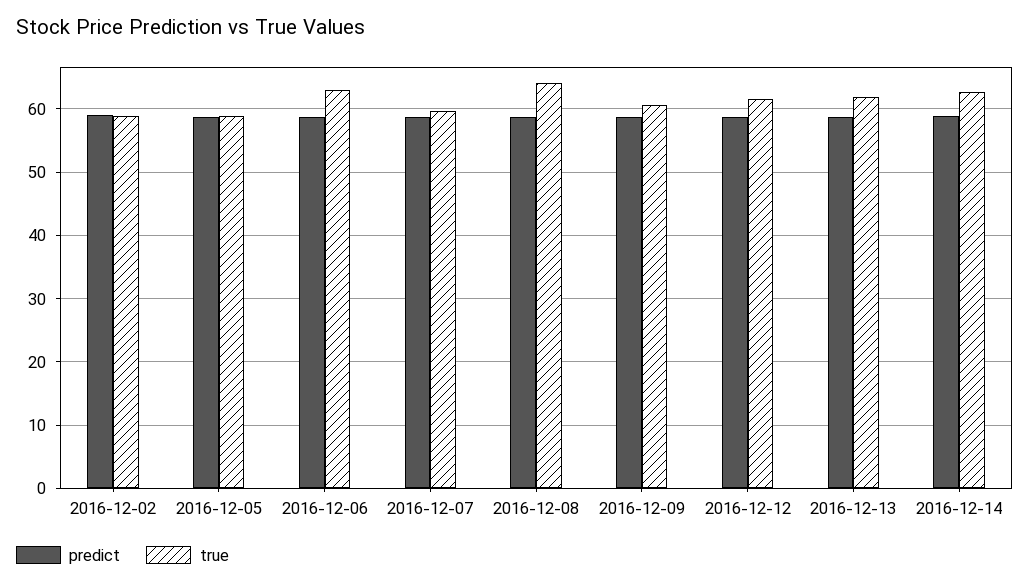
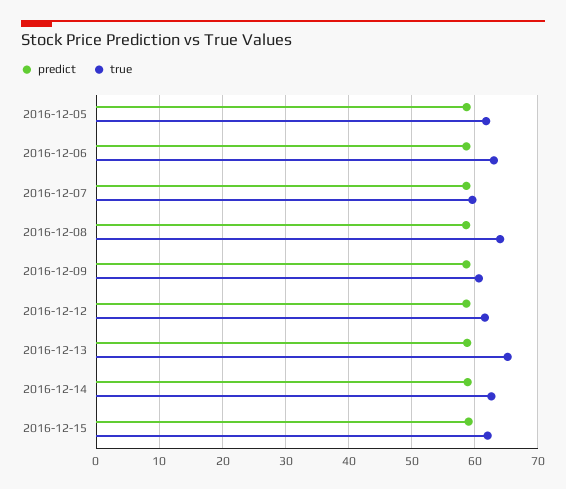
predict, 2016-12-02: 59 -> none
true, 2016-12-02: 59 -> none
true, 2016-12-05: 59 -> 62
true, 2016-12-13: 62 -> 65
predict, 2016-12-15: none -> 59
true, 2016-12-15: none -> 62

